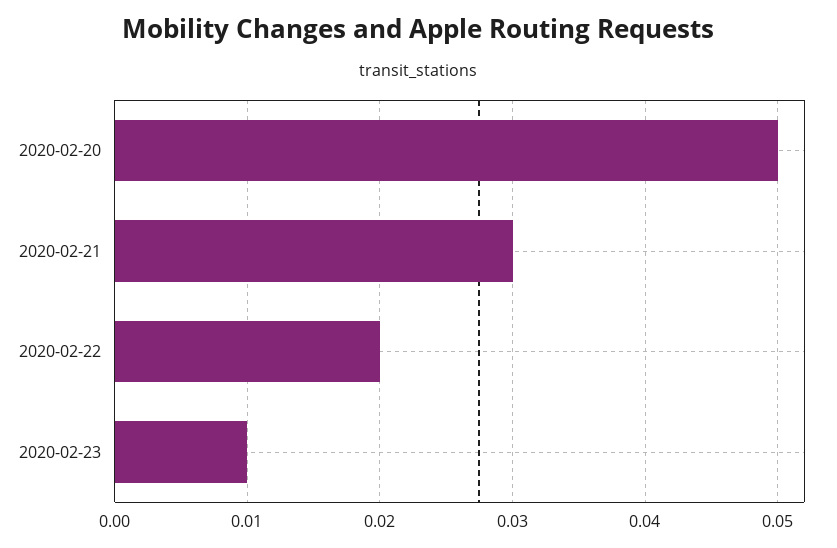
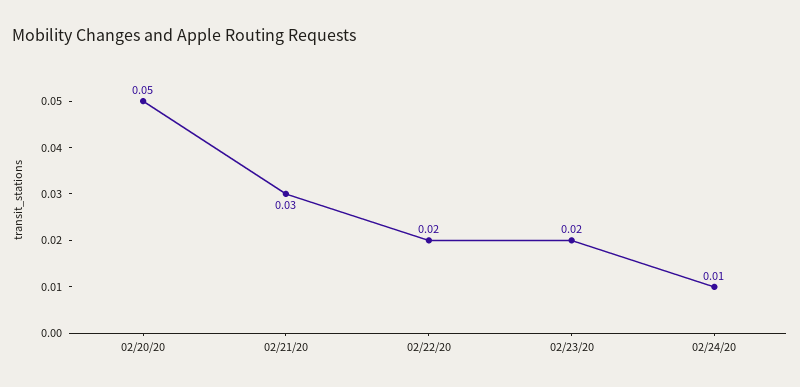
2020-02-23: 0.01 -> 0.02
02/24/20: none -> 0.01

